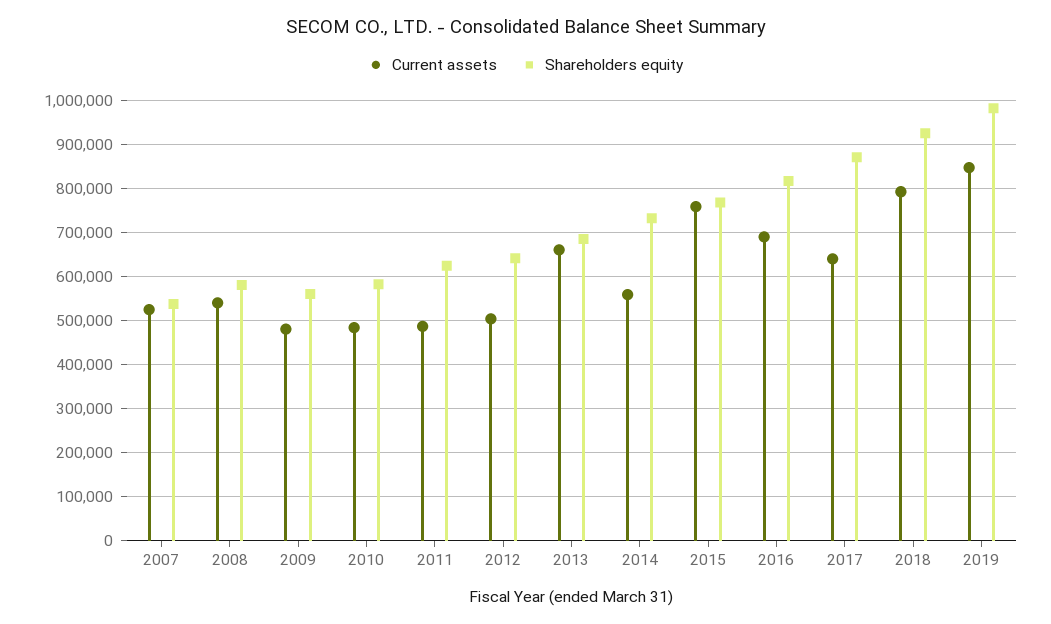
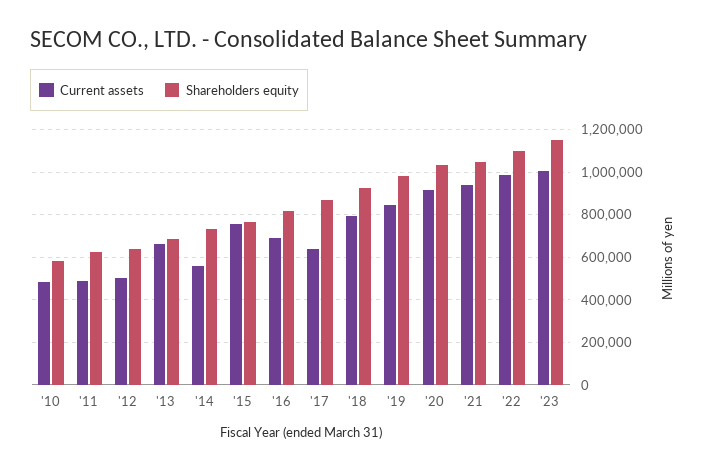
Current assets, 2007: 520000 -> none
Shareholders equity, 2007: 540000 -> none
Current assets, 2008: 540000 -> none
Shareholders equity, 2008: 580000 -> none
Current assets, 2009: 480000 -> none
Shareholders equity, 2009: 560000 -> none
Current assets, '20: none -> 900000
Shareholders equity, '20: none -> 1050000
Current assets, '21: none -> 950000
Shareholders equity, '21: none -> 1050000
Current assets, '22: none -> 1000000
Shareholders equity, '22: none -> 1100000
Current assets, '23: none -> 1000000
Shareholders equity, '23: none -> 1150000

